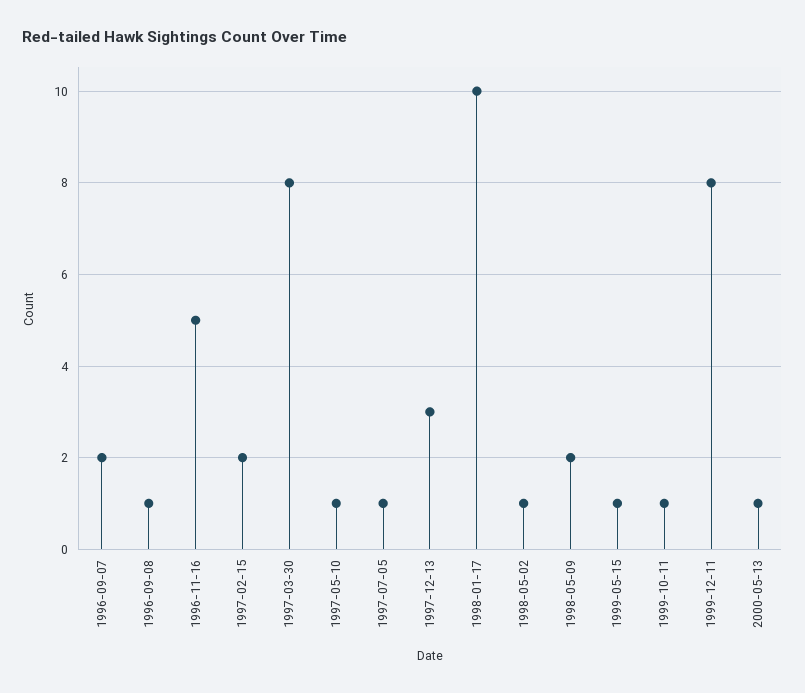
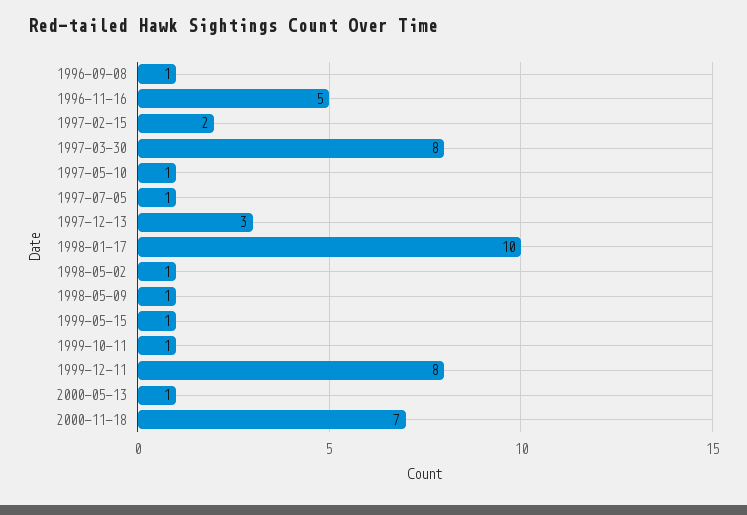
1996-09-07: 2 -> none
1998-05-09: 2 -> 1
2000-11-18: none -> 7

